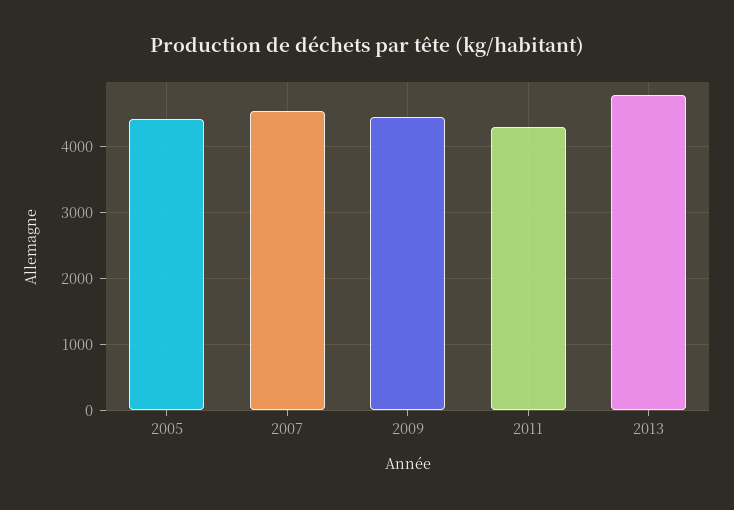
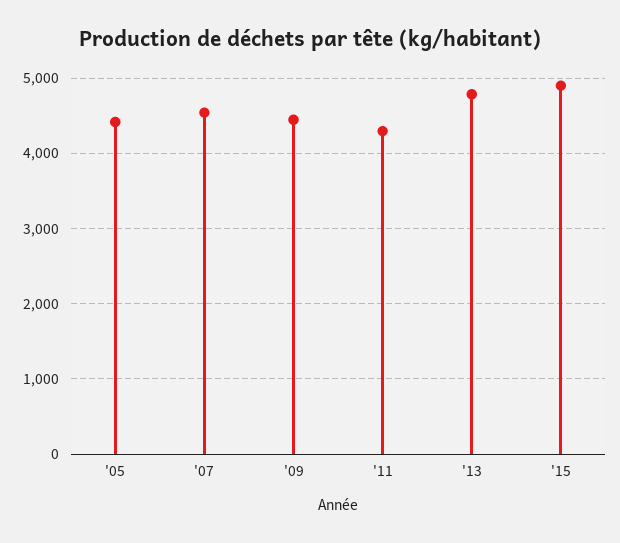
'15: none -> 4900

